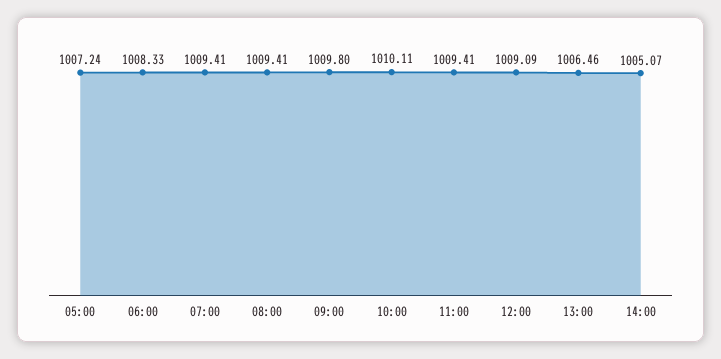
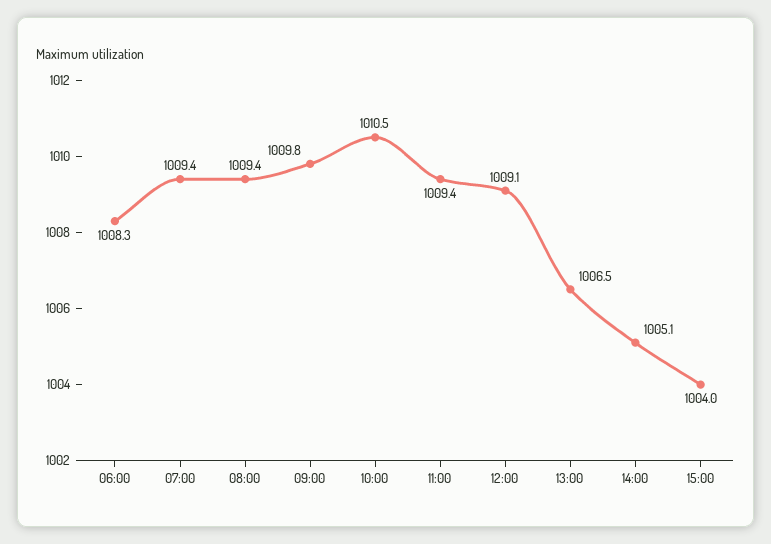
05:00: 1007.24 -> none
10:00: 1010.11 -> 1010.5
15:00: none -> 1004

